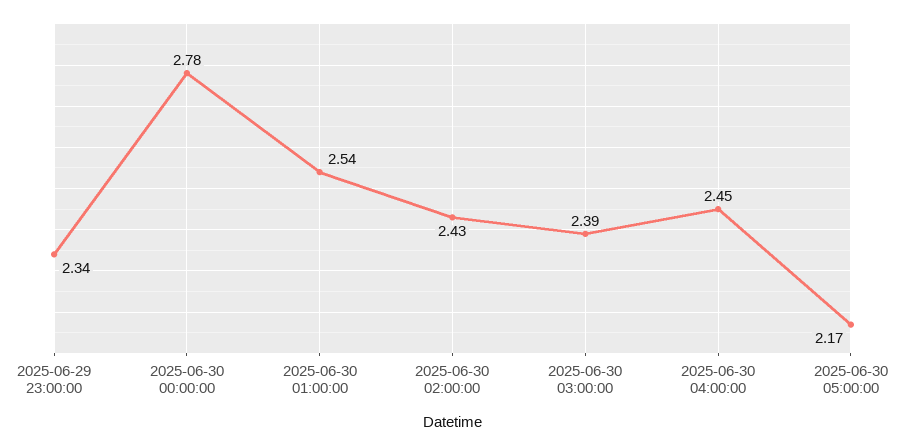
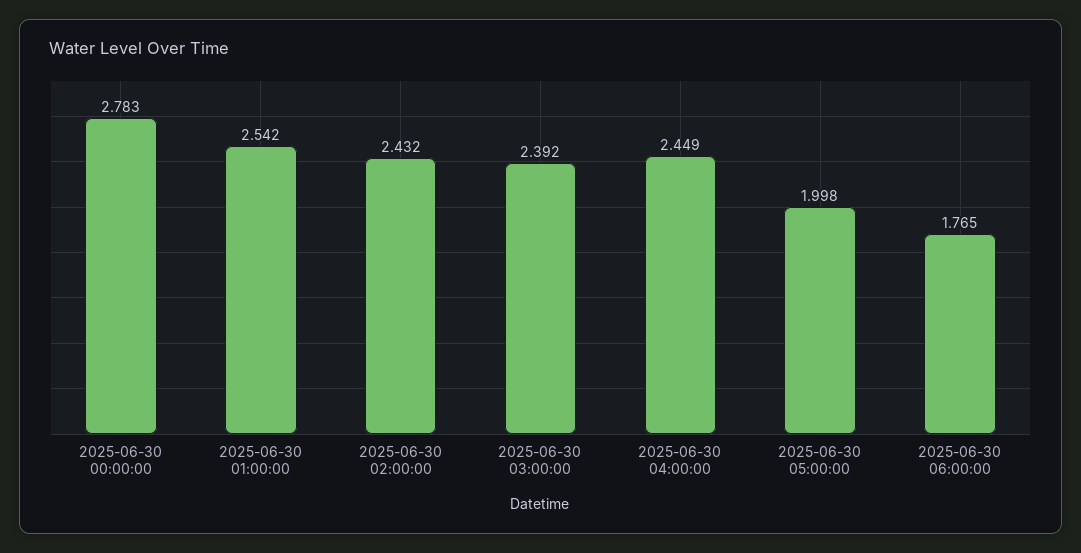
2025-06-29 23:00:00: 2.34 -> none
2025-06-30 05:00:00: 2.17 -> 1.998
2025-06-30 06:00:00: none -> 1.765

